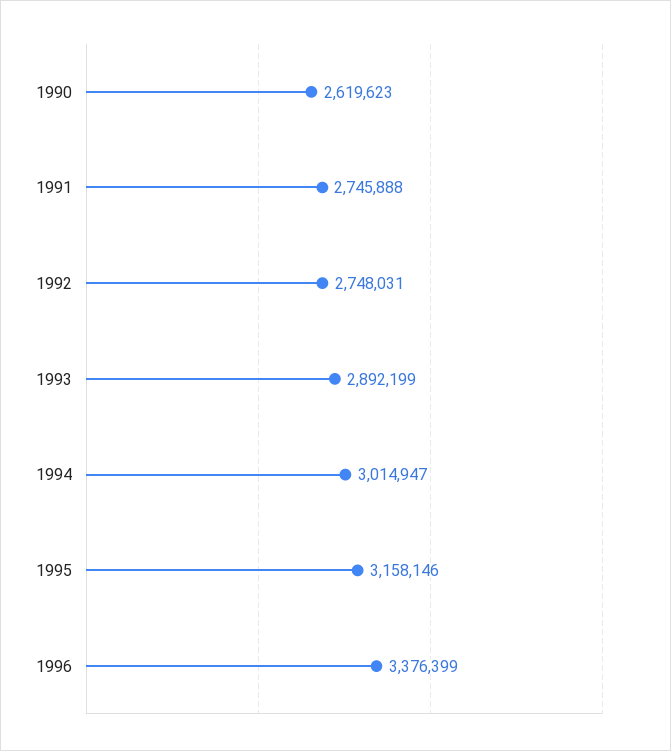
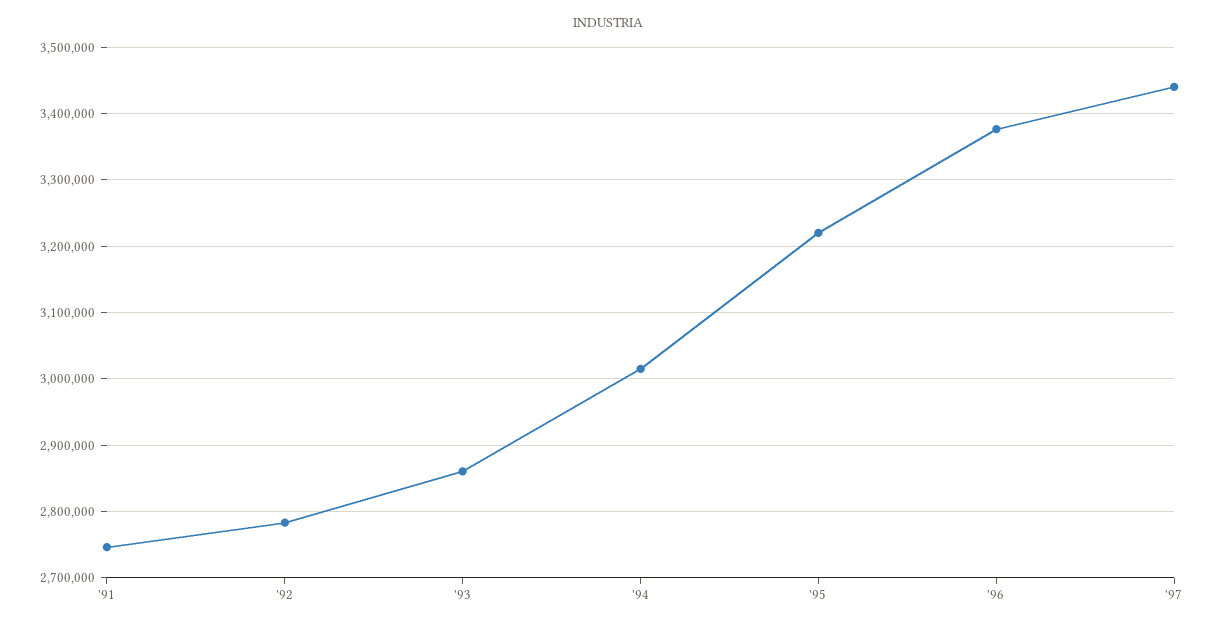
1990: 2619623 -> none
1992: 2748031 -> 2780000
1993: 2892199 -> 2860000
1995: 3158146 -> 3220000
'97: none -> 3440000

